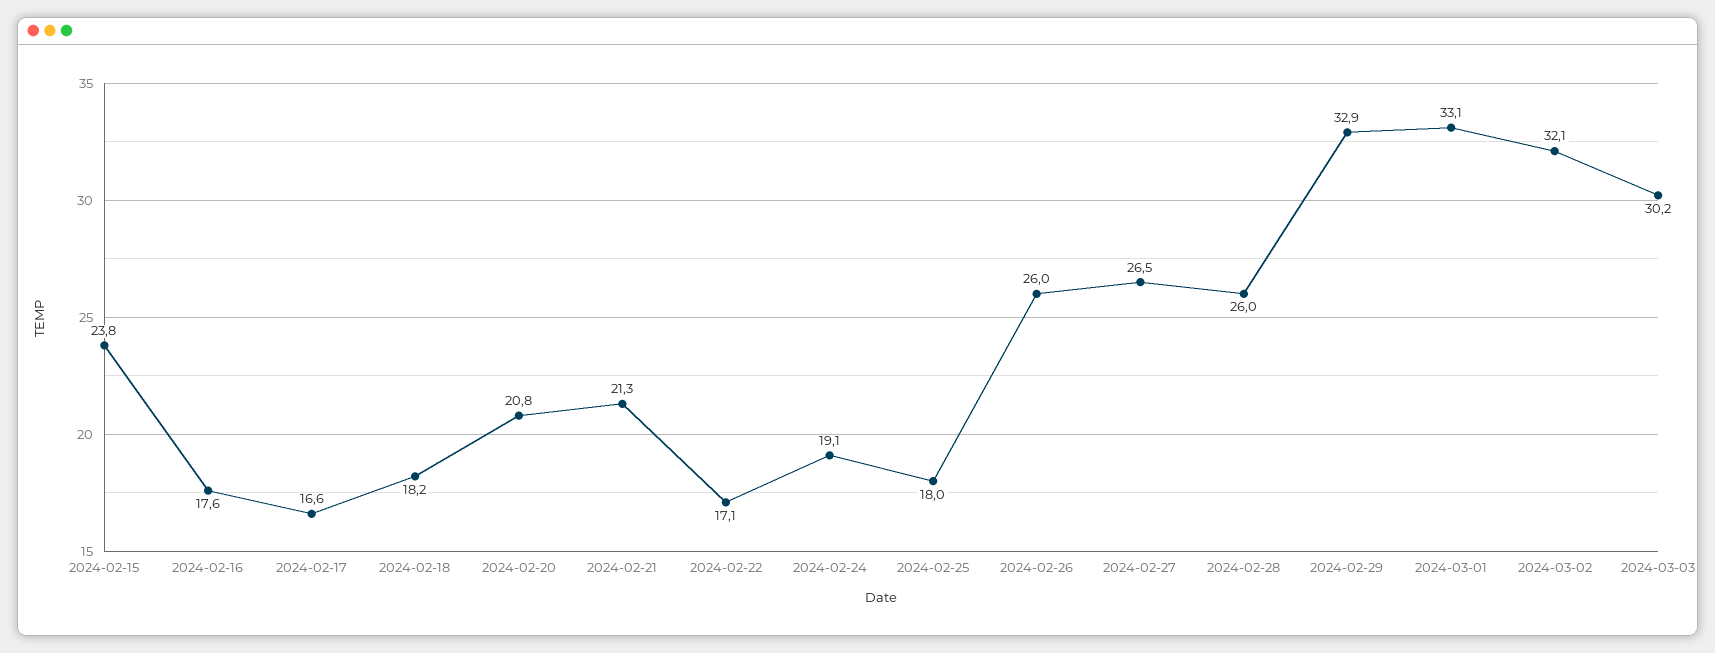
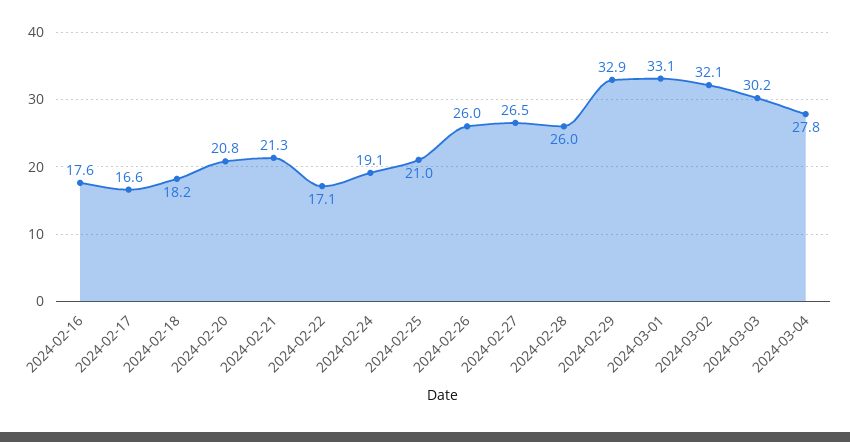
2024-02-15: 23.8 -> none
2024-02-25: 18 -> 21
2024-03-04: none -> 27.8

